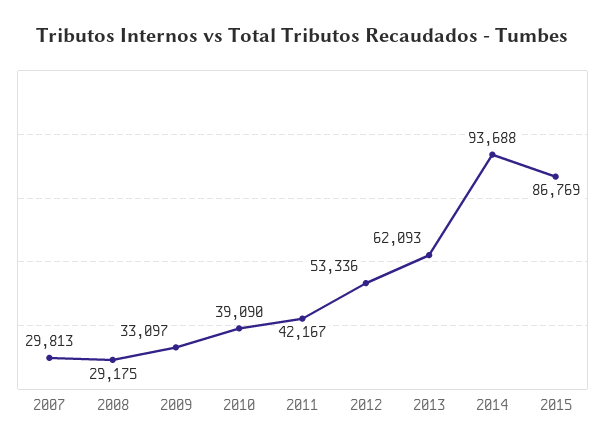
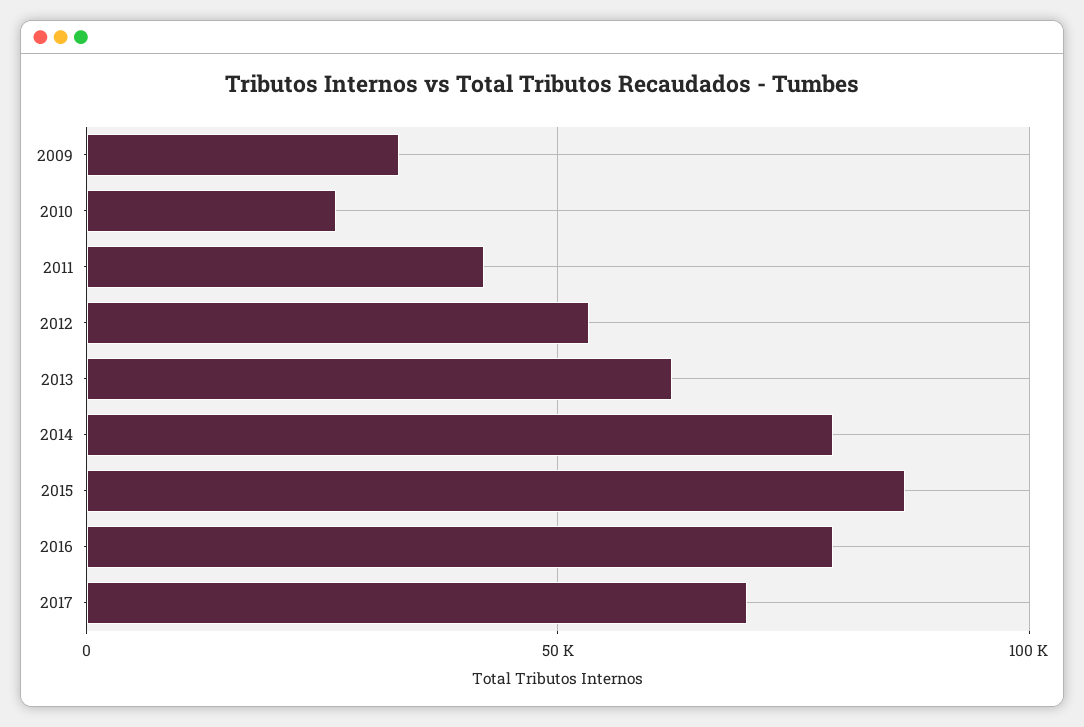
2007: 29813 -> none
2008: 29175 -> none
2010: 39090 -> 25000
2014: 93688 -> 80000
2016: none -> 80000
2017: none -> 70000

